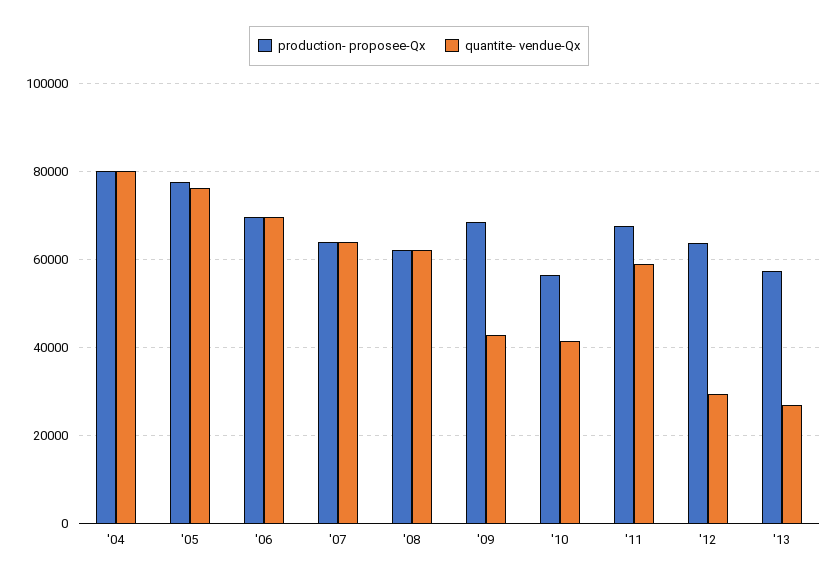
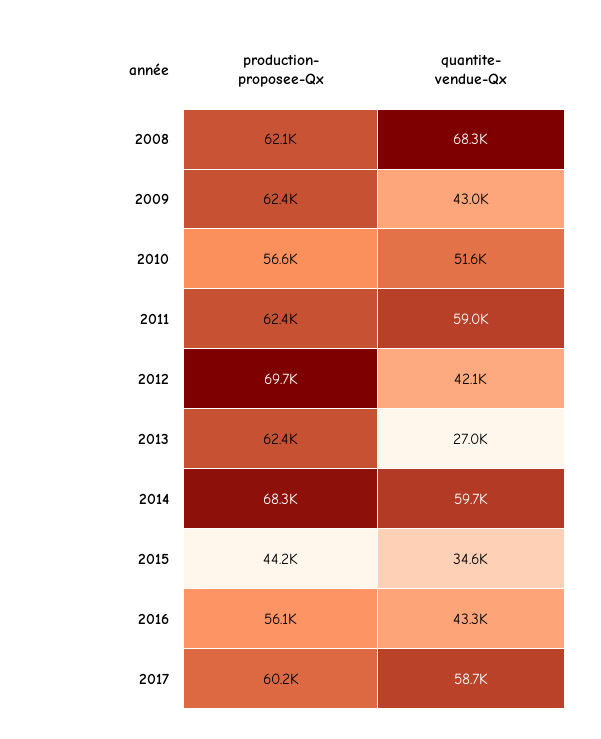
production- proposee-Qx, '04: 80000 -> none
quantite- vendue-Qx, '04: 80000 -> none
production- proposee-Qx, '05: 78000 -> none
quantite- vendue-Qx, '05: 76000 -> none
production- proposee-Qx, '06: 70000 -> none
quantite- vendue-Qx, '06: 70000 -> none
production- proposee-Qx, '07: 64000 -> none
quantite- vendue-Qx, '07: 64000 -> none
quantite- vendue-Qx, '08: 62000 -> 68300
production- proposee-Qx, '09: 68000 -> 62400
quantite- vendue-Qx, '10: 42000 -> 51600
production- proposee-Qx, '11: 68000 -> 62400
production- proposee-Qx, '12: 64000 -> 69700
quantite- vendue-Qx, '12: 30000 -> 42100
production- proposee-Qx, '13: 58000 -> 62400
production- proposee-Qx, 2014: none -> 68300
quantite- vendue-Qx, 2014: none -> 59700
production- proposee-Qx, 2015: none -> 44200
quantite- vendue-Qx, 2015: none -> 34600
production- proposee-Qx, 2016: none -> 56100
quantite- vendue-Qx, 2016: none -> 43300
production- proposee-Qx, 2017: none -> 60200
quantite- vendue-Qx, 2017: none -> 58700

